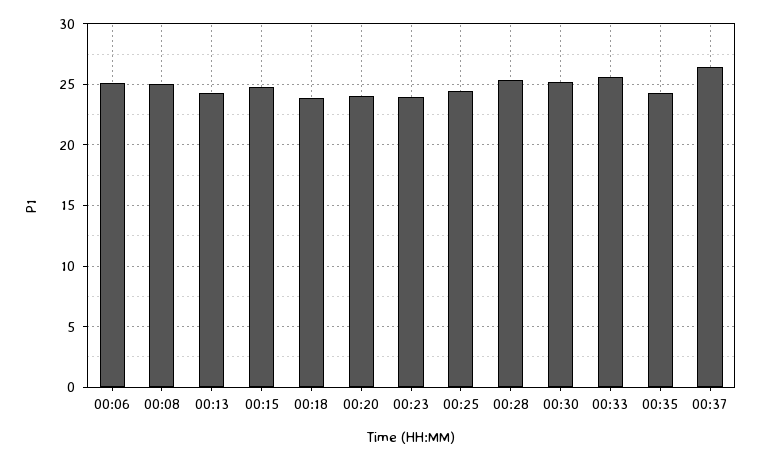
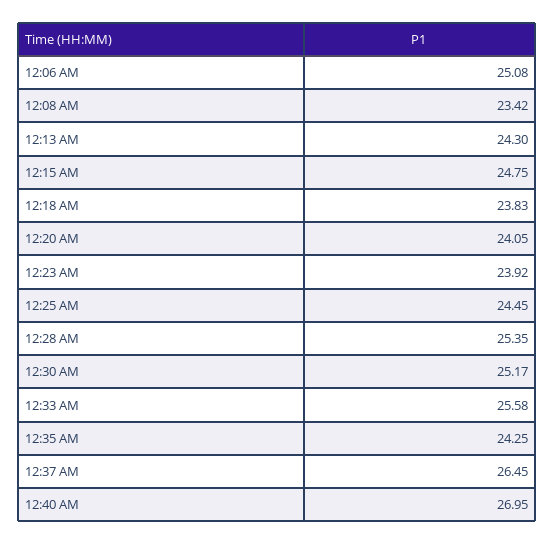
00:08: 25 -> 23.42
12:40 AM: none -> 26.95

